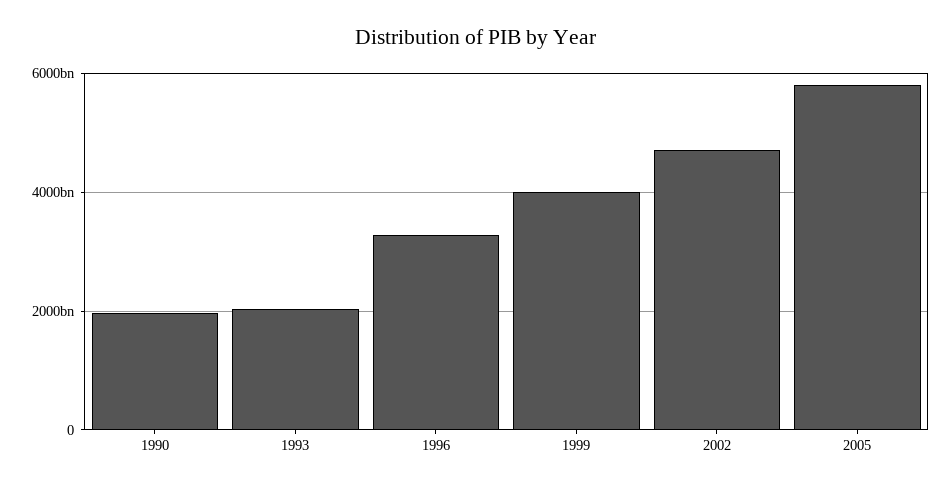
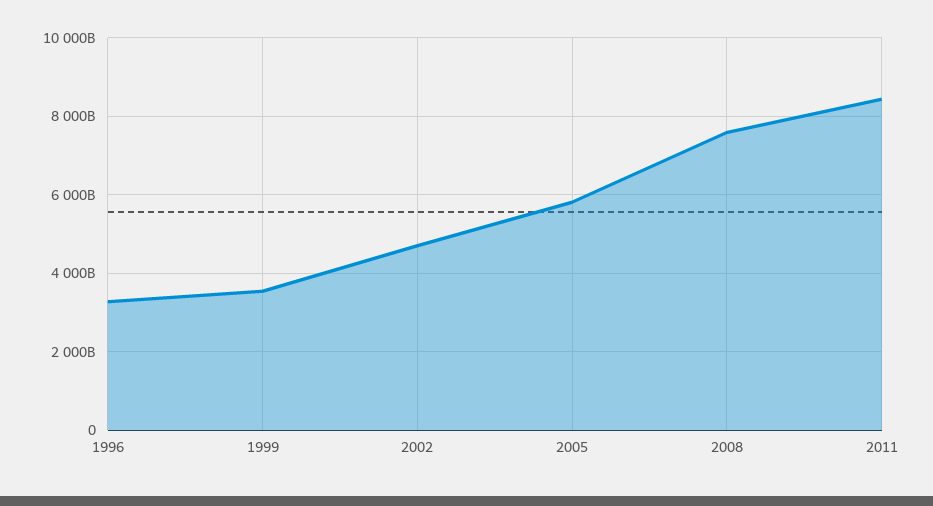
1990: 2000000000000 -> none
1993: 2000000000000 -> none
1999: 4000000000000 -> 3600000000000
2008: none -> 7600000000000
2011: none -> 8400000000000

